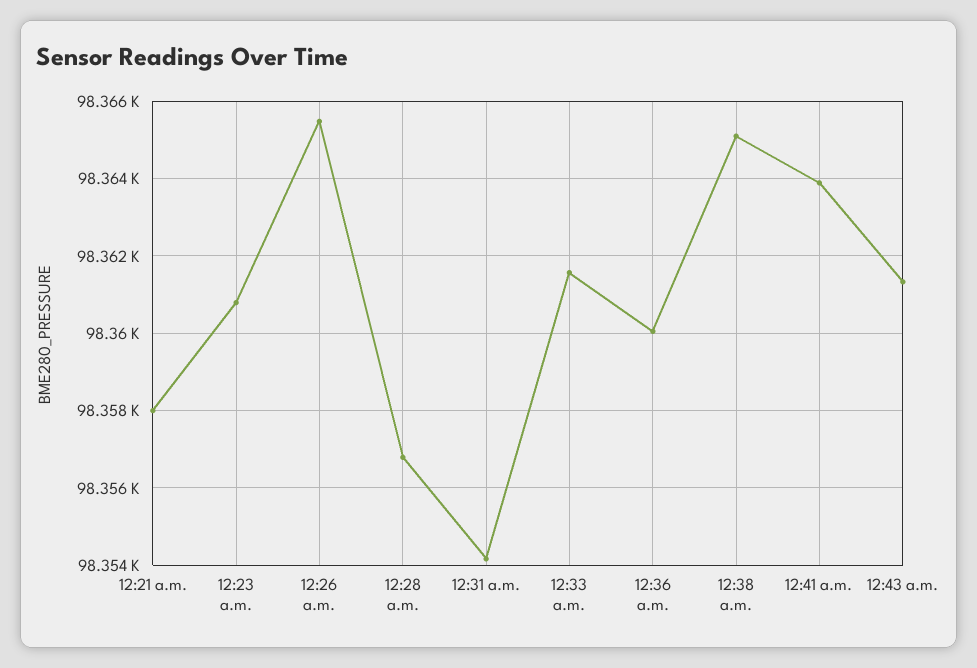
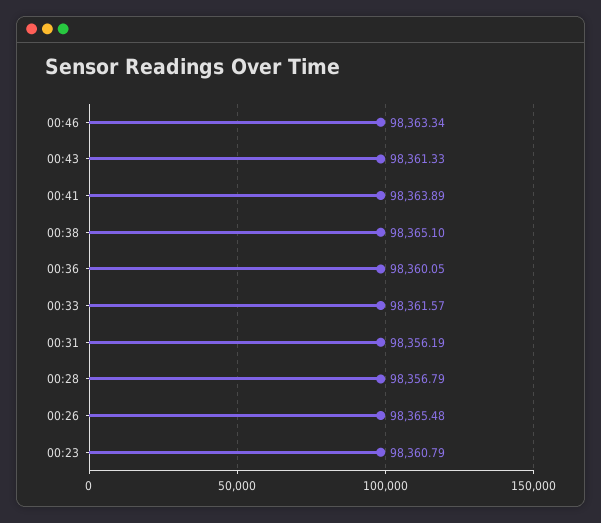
12:21 a.m.: 98358 -> none
12:31 a.m.: 98354.2 -> 98356.19
00:46: none -> 98363.34

